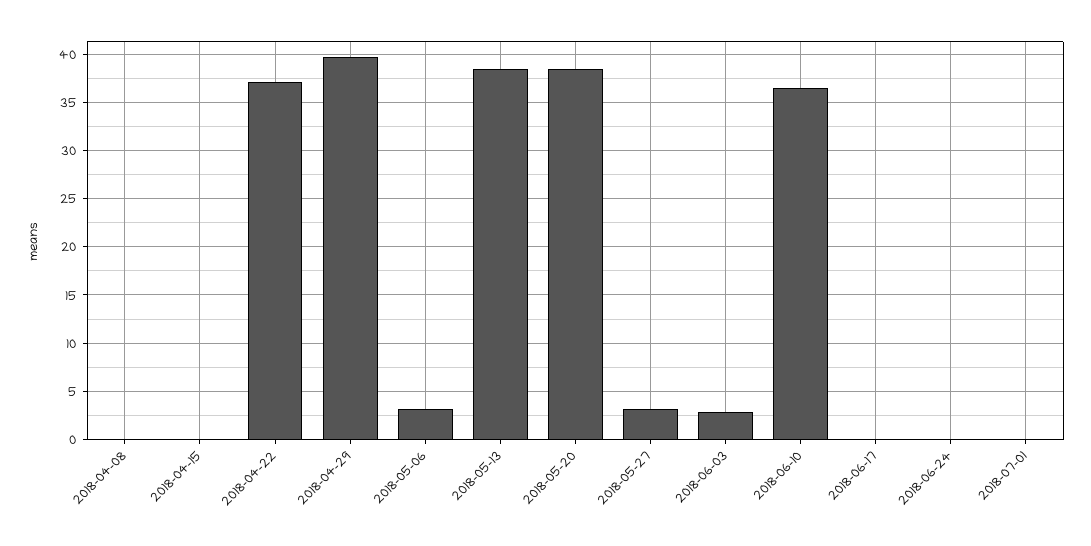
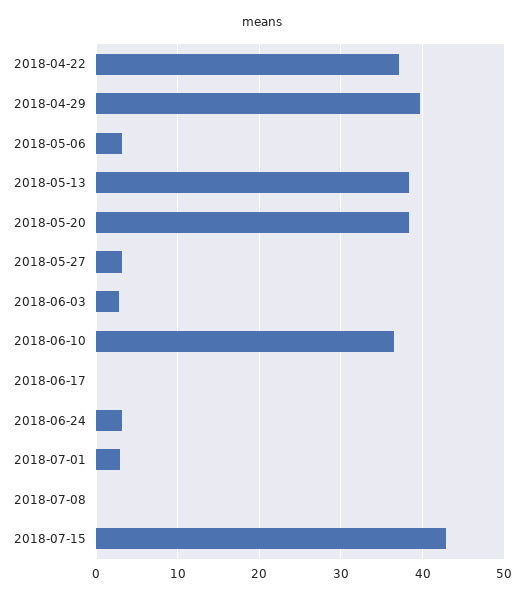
2018-04-08: 0 -> none
2018-04-15: 0 -> none
2018-06-24: 0 -> 3
2018-07-01: 0 -> 3
2018-07-08: none -> 0
2018-07-15: none -> 43

